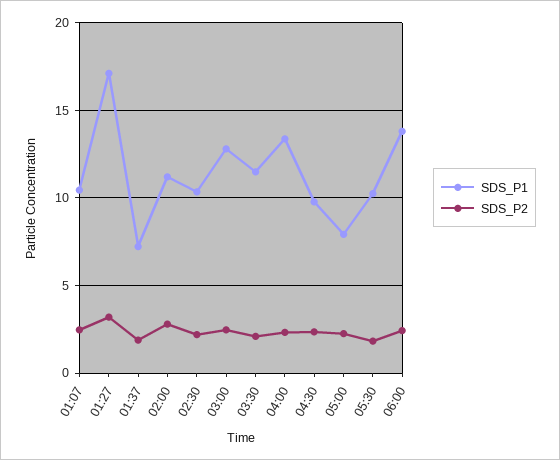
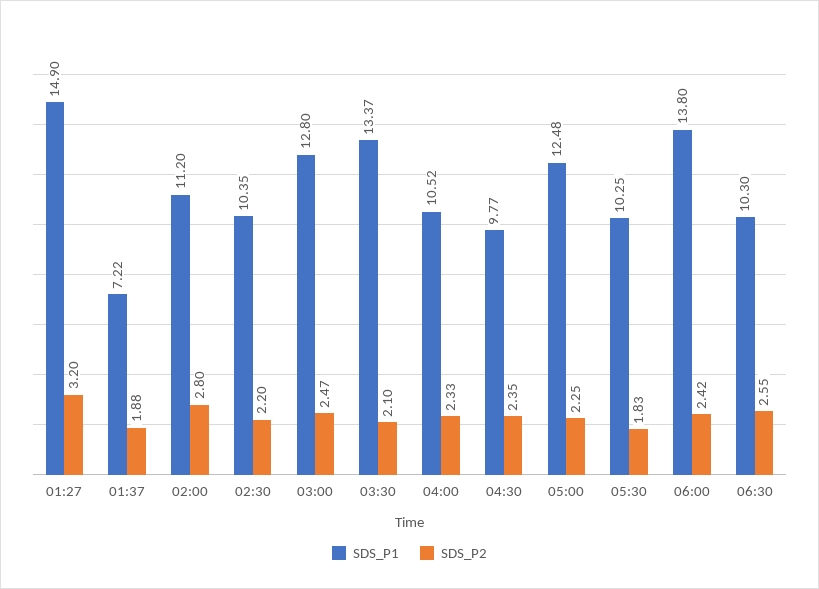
SDS_P1, 01:07: 10.5 -> none
SDS_P2, 01:07: 2.5 -> none
SDS_P1, 01:27: 17 -> 14.9
SDS_P1, 03:30: 11.5 -> 13.37
SDS_P1, 04:00: 13.5 -> 10.52
SDS_P1, 05:00: 8 -> 12.48
SDS_P1, 06:30: none -> 10.3
SDS_P2, 06:30: none -> 2.55

